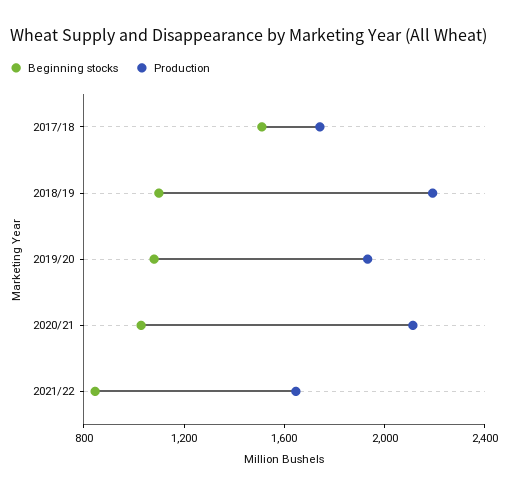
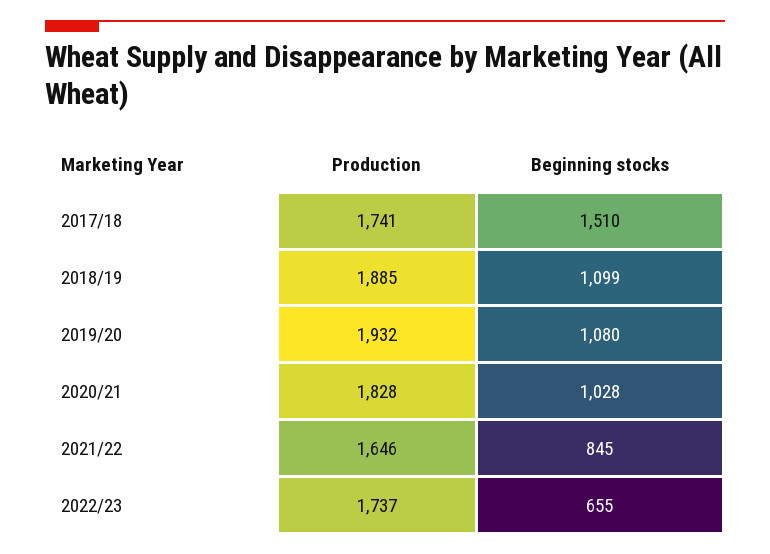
Production, 2018/19: 2200 -> 1885
Production, 2020/21: 2100 -> 1828
Production, 2022/23: none -> 1737
Beginning stocks, 2022/23: none -> 655

